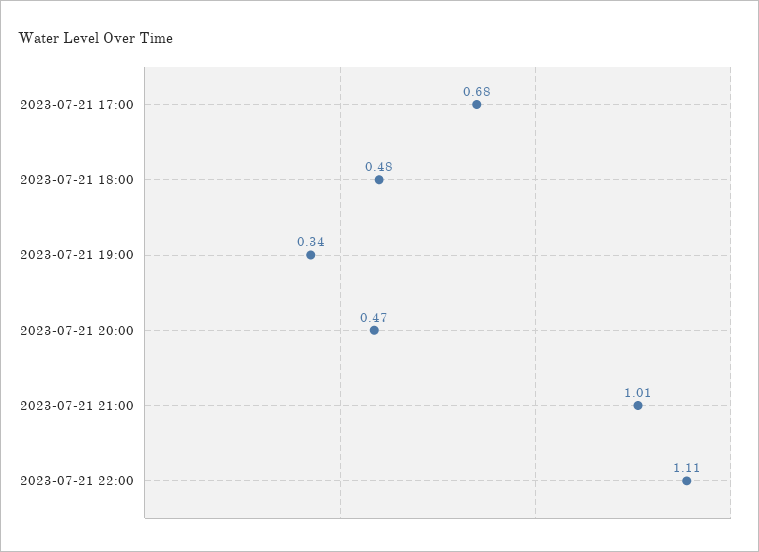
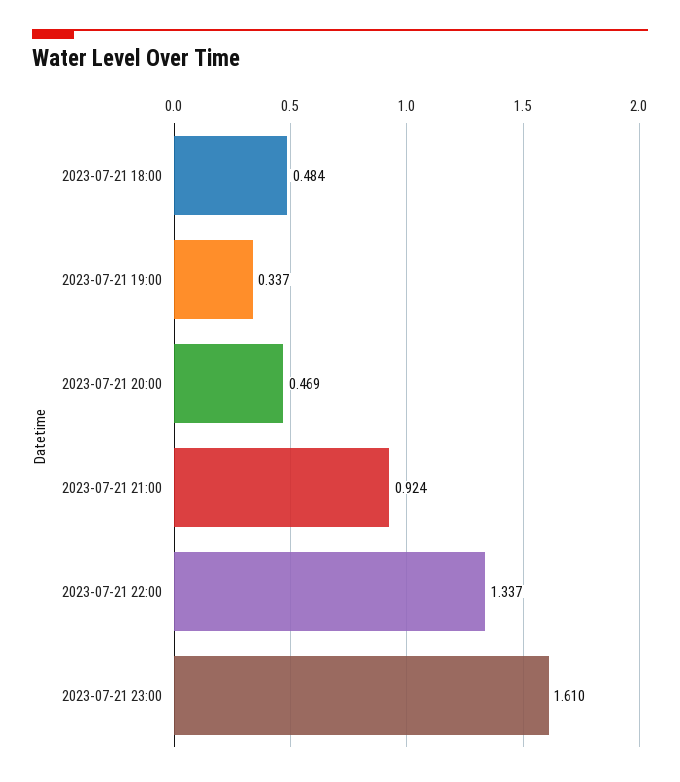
2023-07-21 17:00: 0.68 -> none
2023-07-21 21:00: 1.01 -> 0.924
2023-07-21 22:00: 1.11 -> 1.337
2023-07-21 23:00: none -> 1.61

